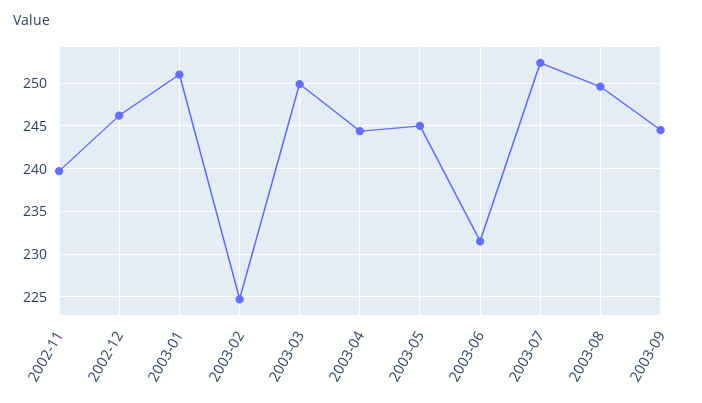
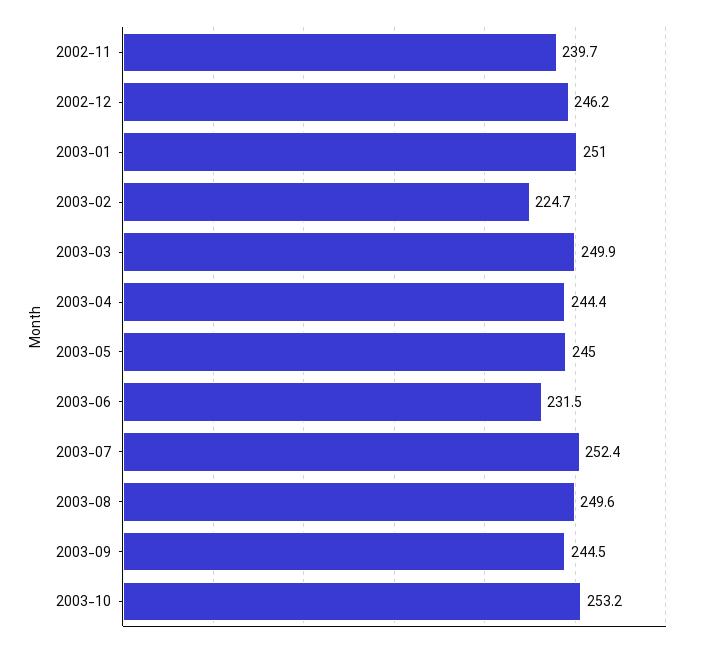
2003-10: none -> 253.2

